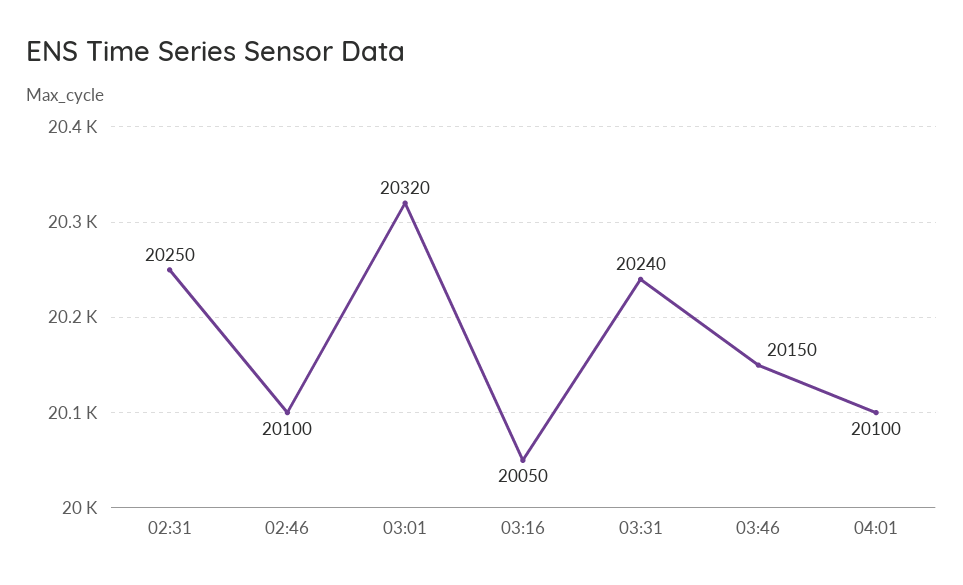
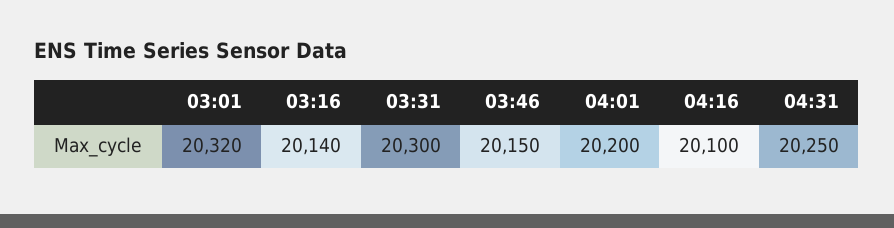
02:31: 20250 -> none
02:46: 20100 -> none
03:16: 20050 -> 20140
03:31: 20240 -> 20300
04:01: 20100 -> 20200
04:16: none -> 20100
04:31: none -> 20250

